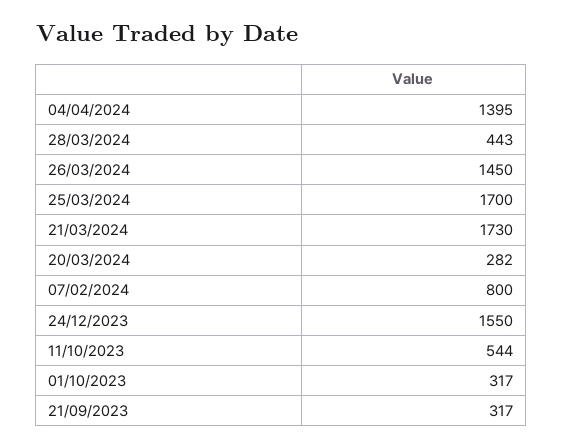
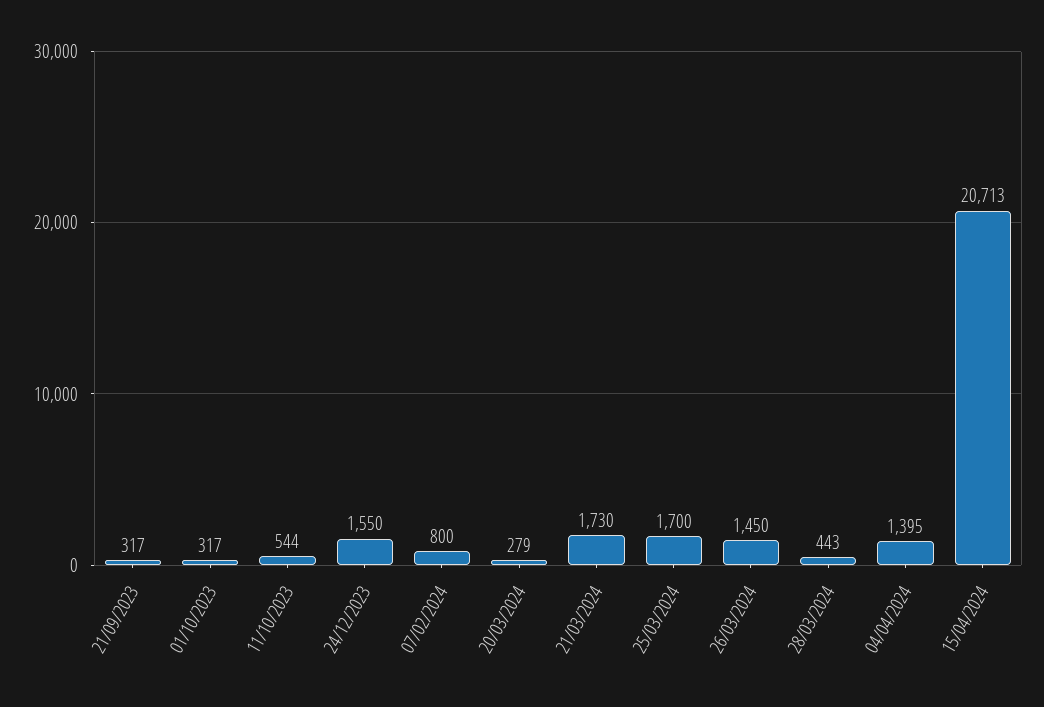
20/03/2024: 282 -> 279
15/04/2024: none -> 20713

